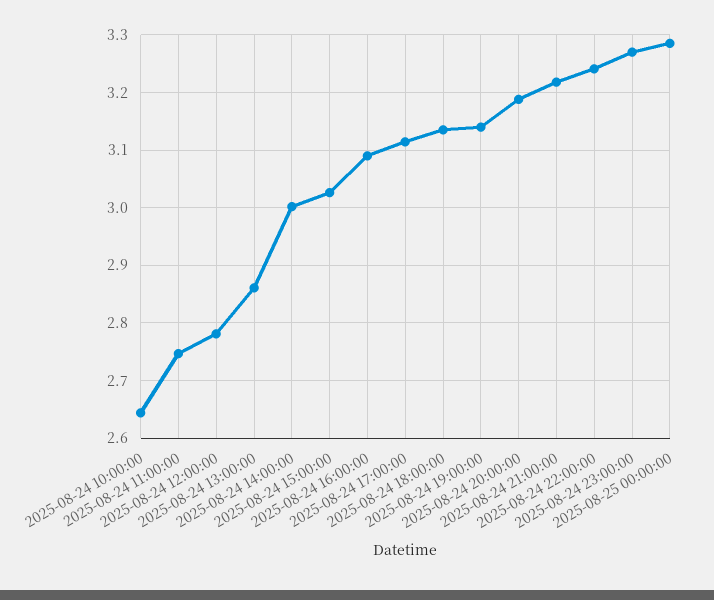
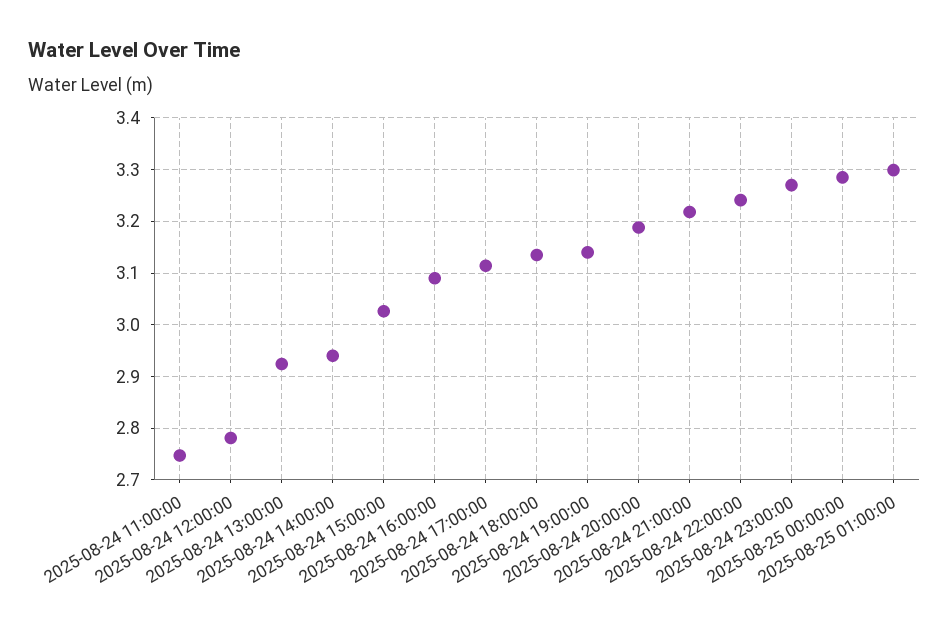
2025-08-24 10:00:00: 2.64 -> none
2025-08-24 13:00:00: 2.86 -> 2.92
2025-08-24 14:00:00: 3 -> 2.94
2025-08-25 01:00:00: none -> 3.3

